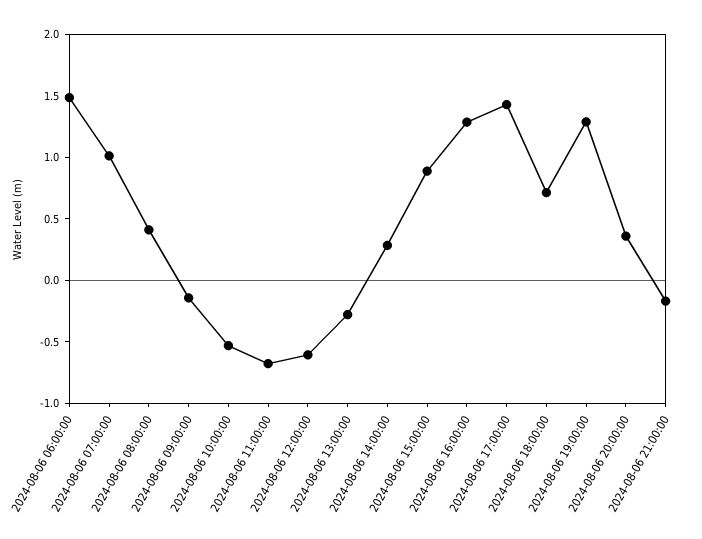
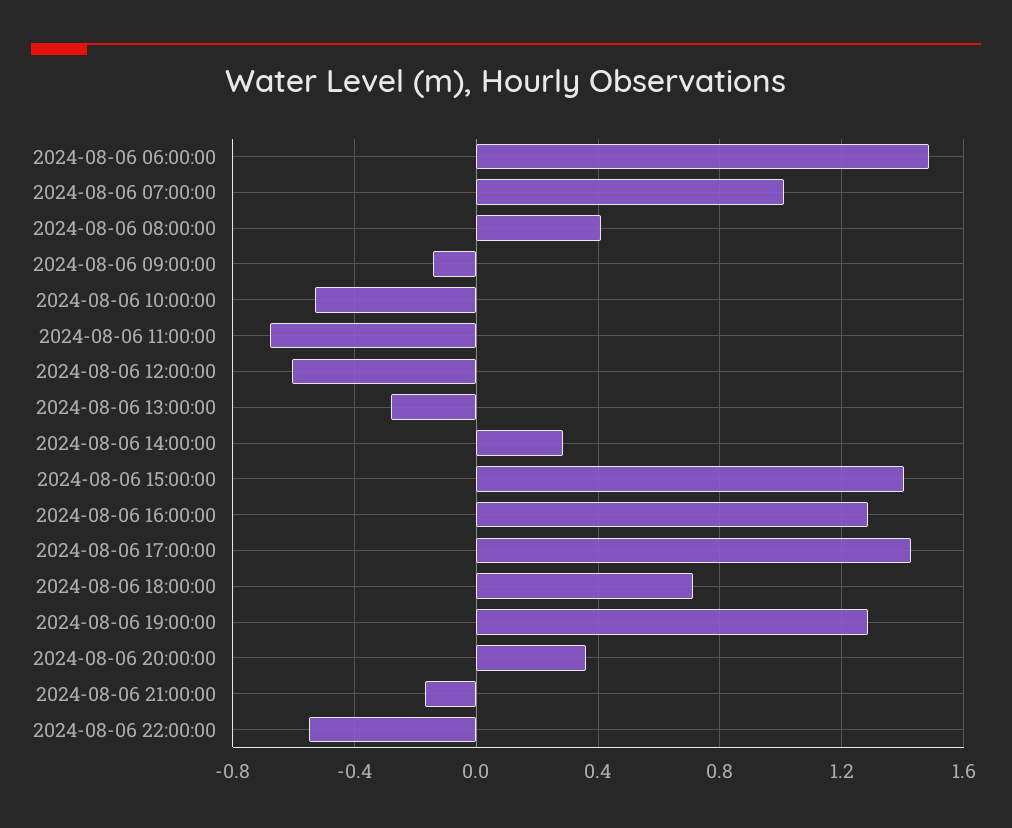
2024-08-06 15:00:00: 0.9 -> 1.4
2024-08-06 22:00:00: none -> -0.55

